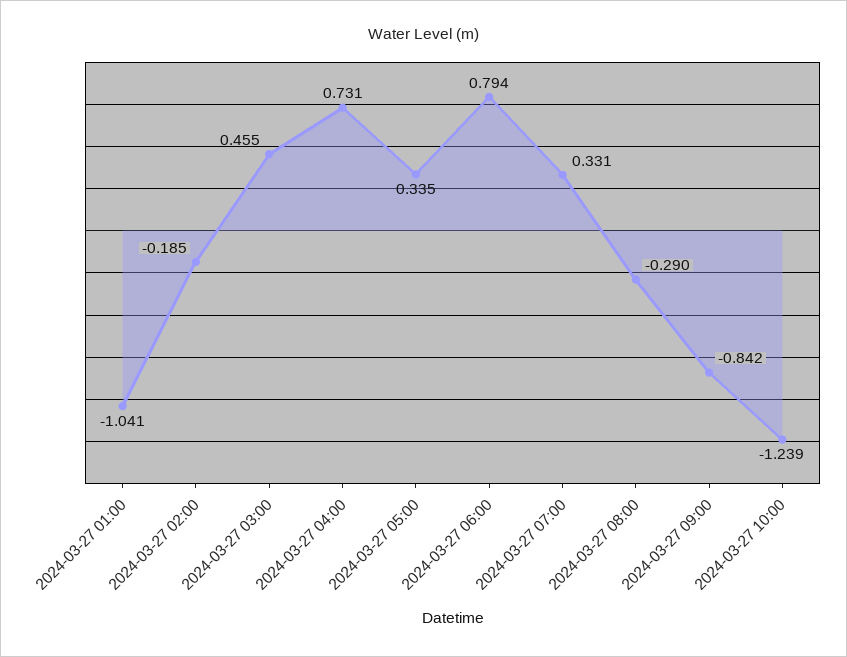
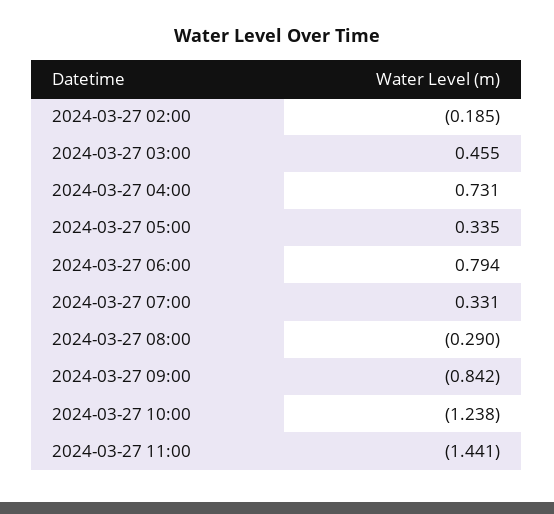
2024-03-27 01:00: -1.041 -> none
2024-03-27 10:00: -1.239 -> -1.238
2024-03-27 11:00: none -> -1.441

